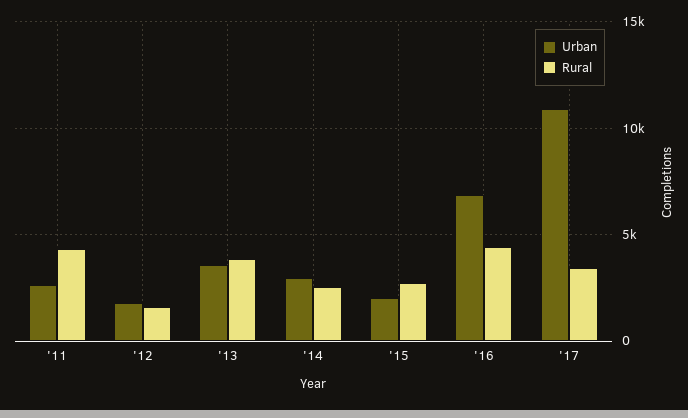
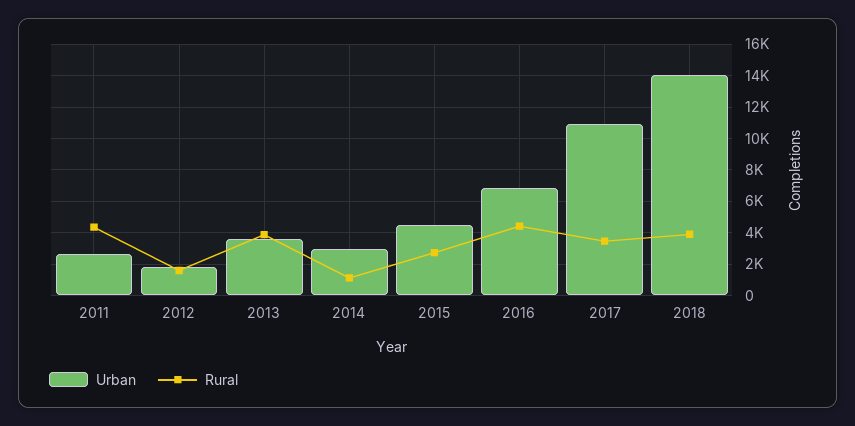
Rural, '14: 2500 -> 1000
Urban, '15: 2000 -> 4500
Urban, 2018: none -> 14000
Rural, 2018: none -> 4000

